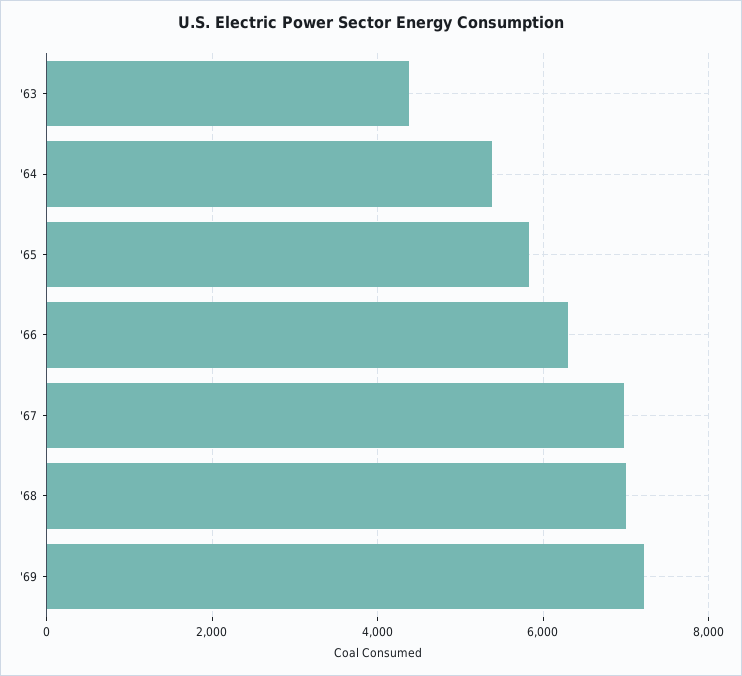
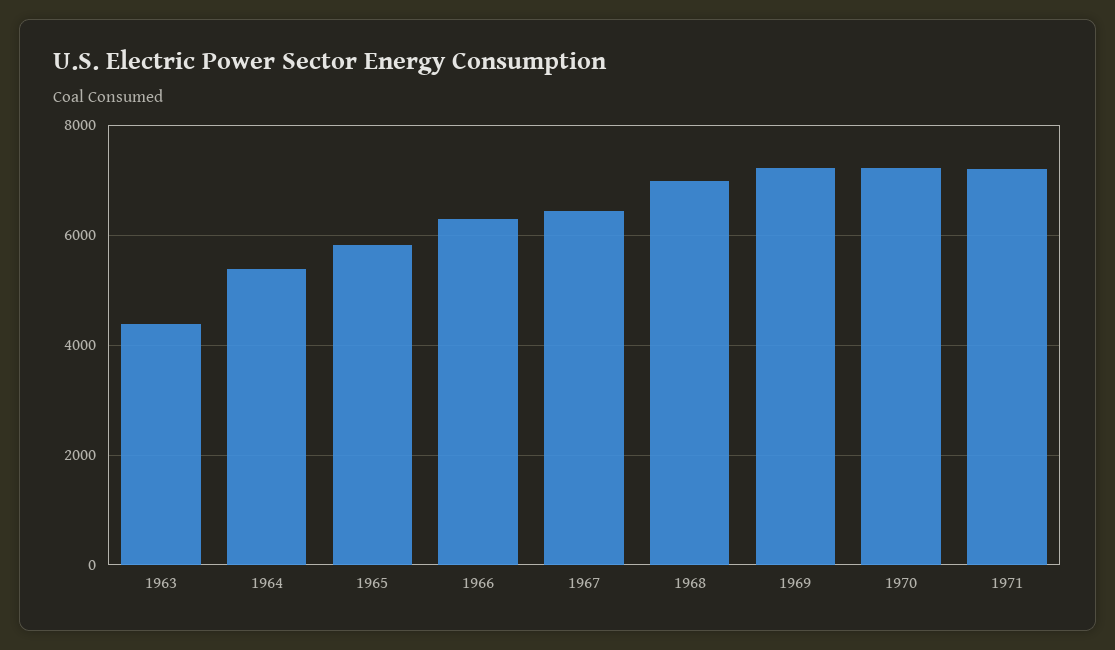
'67: 7000 -> 6400
1970: none -> 7200
1971: none -> 7200

